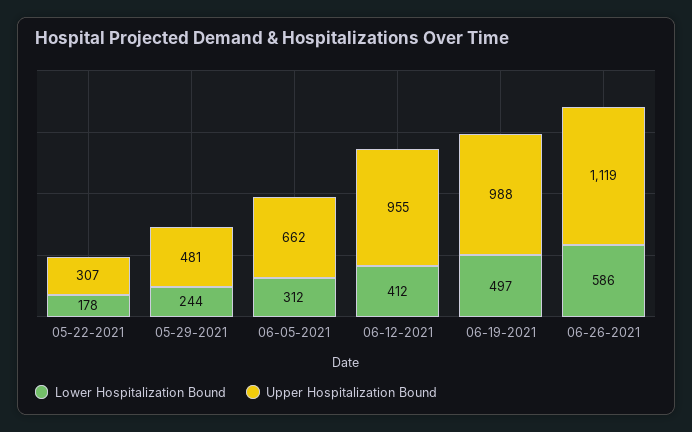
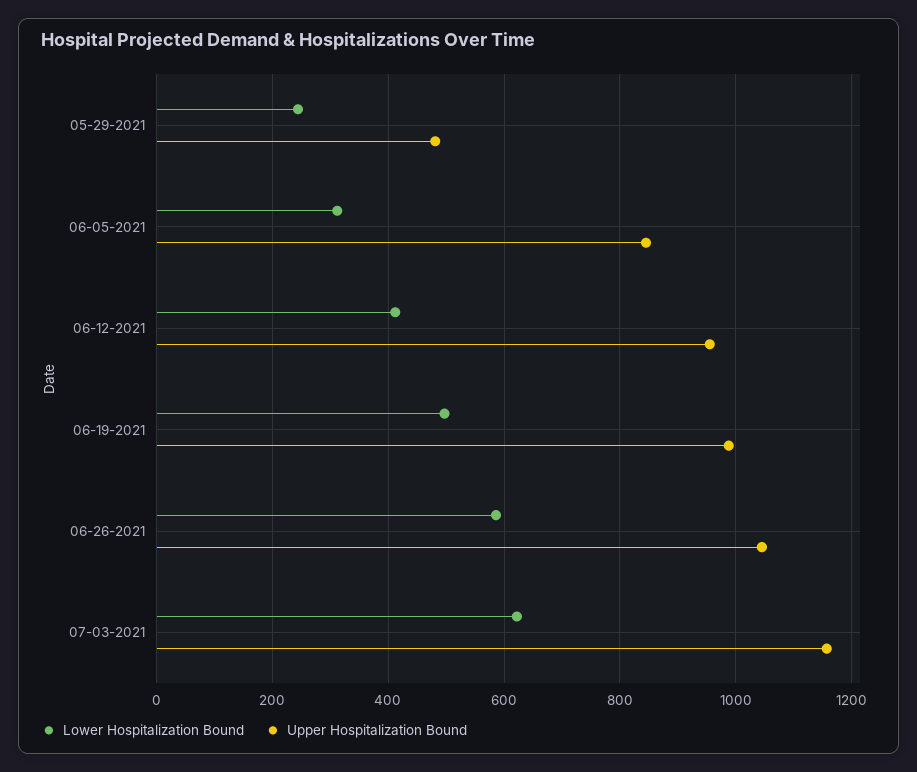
Lower Hospitalization Bound, 05-22-2021: 178 -> none
Upper Hospitalization Bound, 05-22-2021: 307 -> none
Upper Hospitalization Bound, 06-05-2021: 662 -> 840
Upper Hospitalization Bound, 06-26-2021: 1119 -> 1040
Lower Hospitalization Bound, 07-03-2021: none -> 620
Upper Hospitalization Bound, 07-03-2021: none -> 1160

